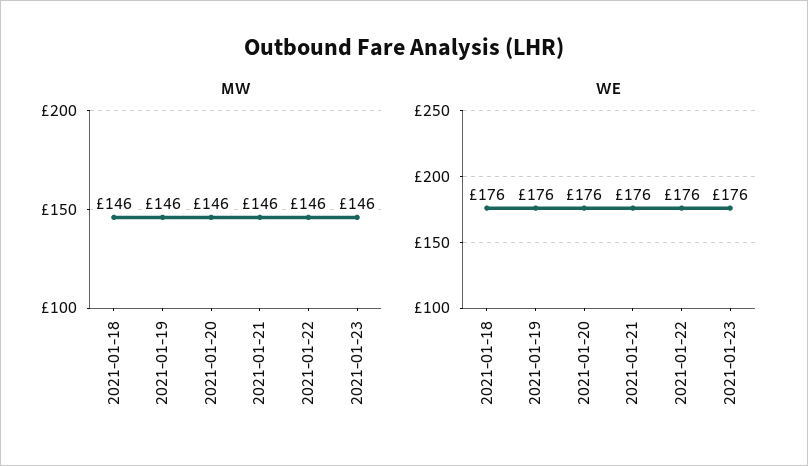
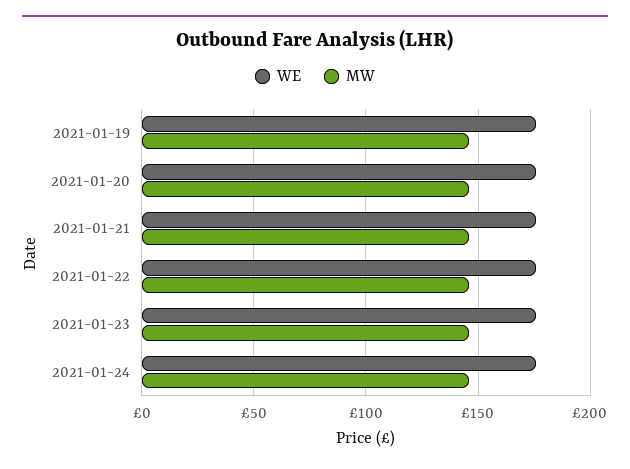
MW, 2021-01-18: 146 -> none
WE, 2021-01-18: 176 -> none
WE, 2021-01-24: none -> 175
MW, 2021-01-24: none -> 145

